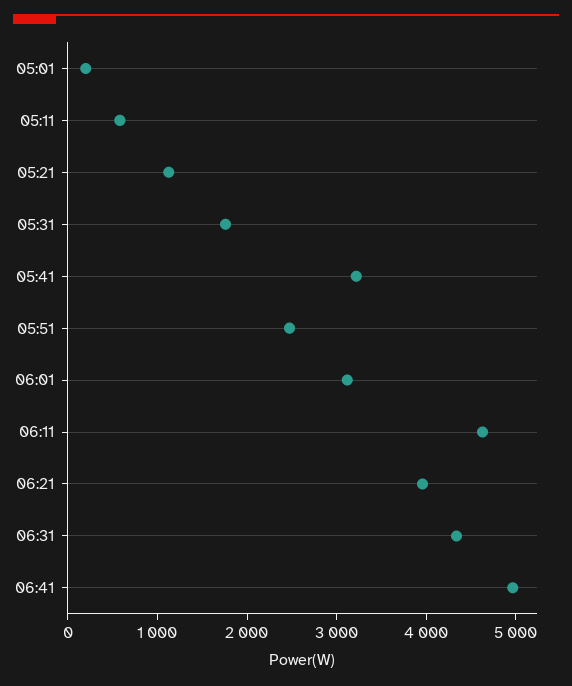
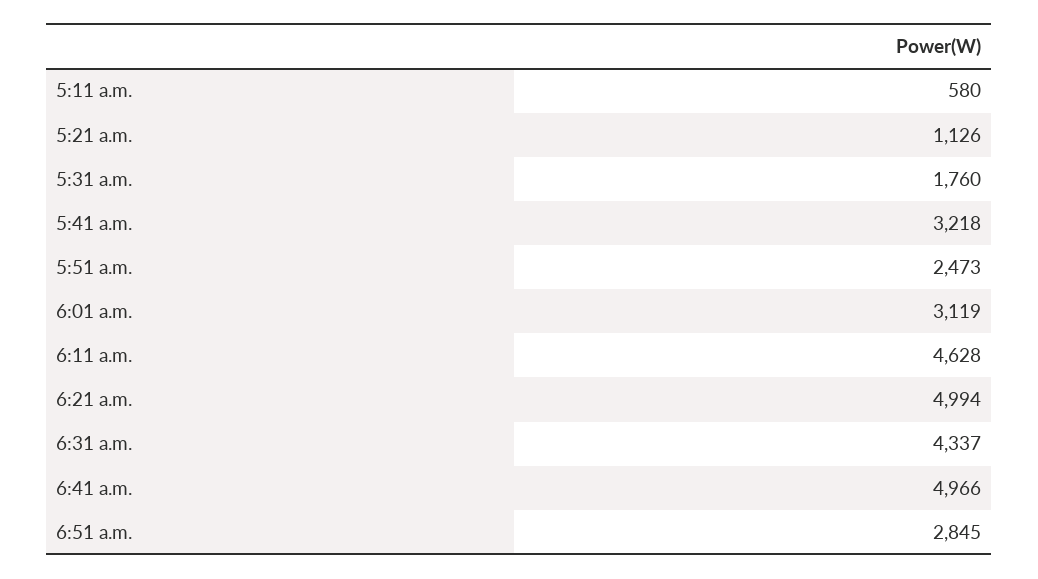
05:01: 200 -> none
06:21: 4000 -> 4994
6:51 a.m.: none -> 2845

